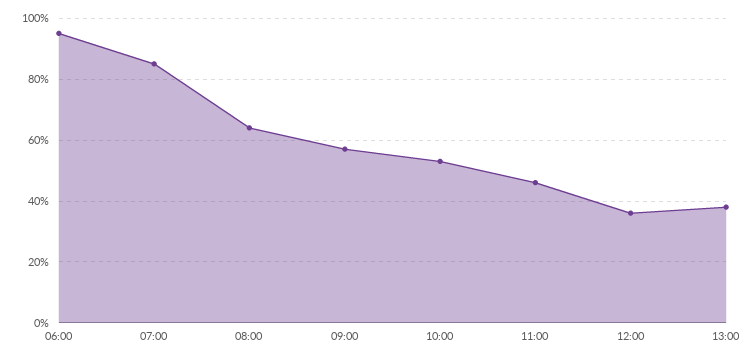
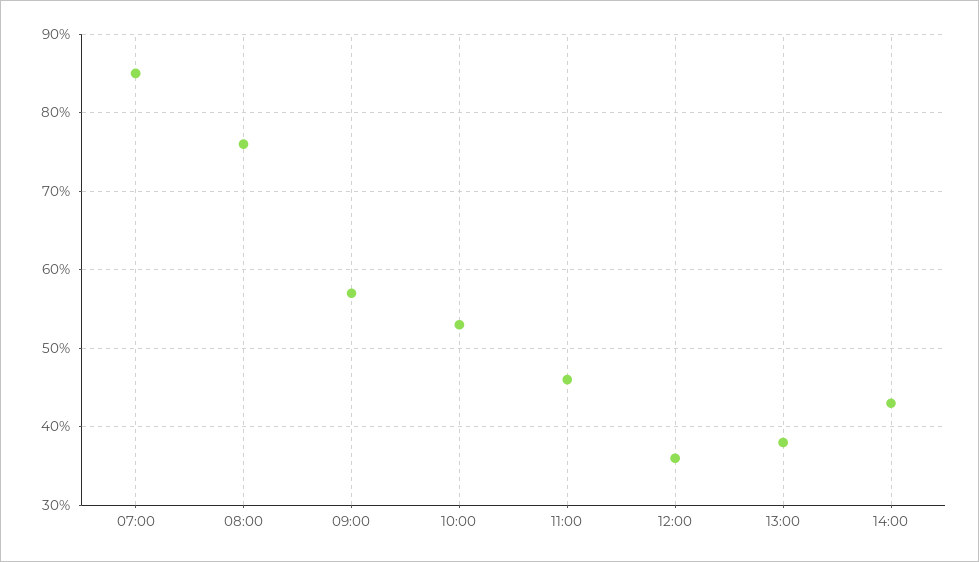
06:00: 95 -> none
08:00: 65 -> 76
14:00: none -> 43

